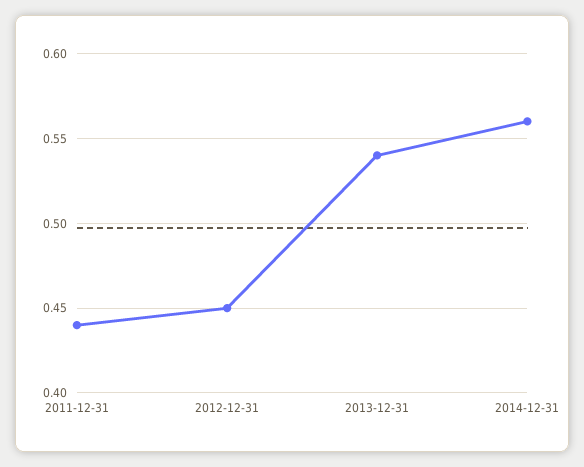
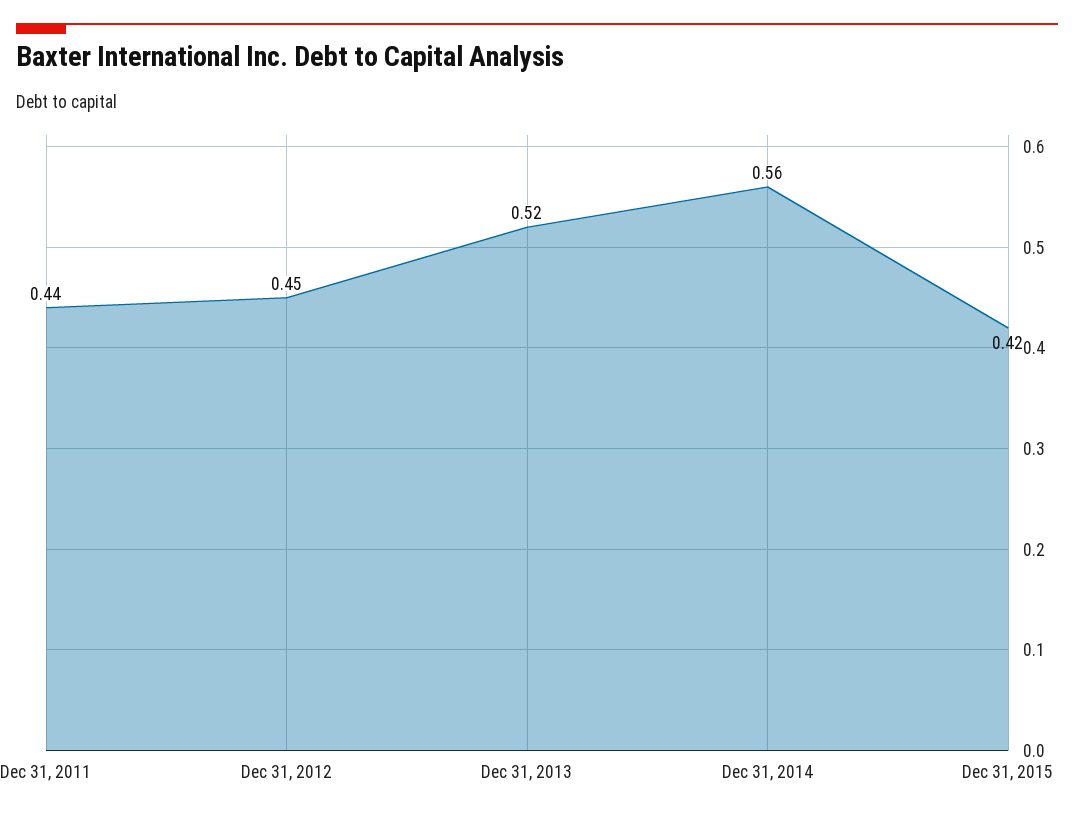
2013-12-31: 0.54 -> 0.52
Dec 31, 2015: none -> 0.42

